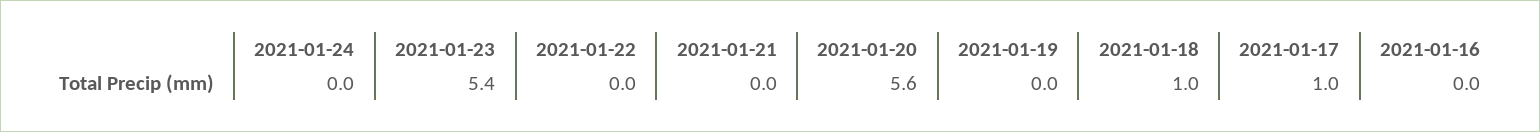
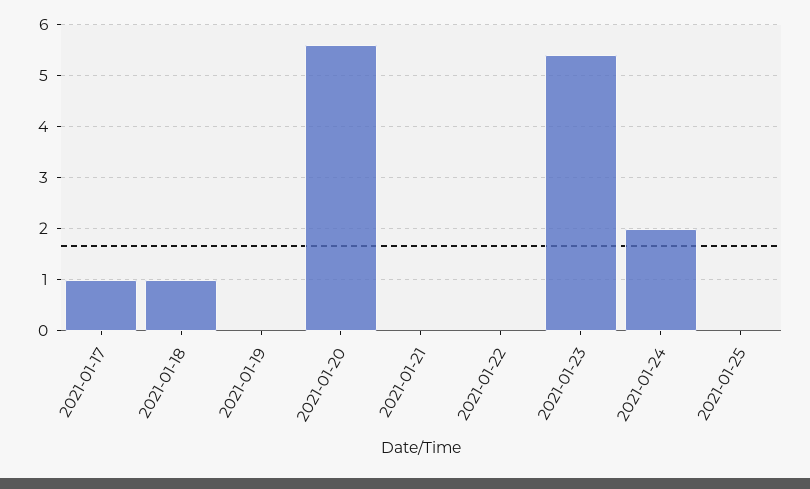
2021-01-24: 0 -> 2
2021-01-16: 0 -> none
2021-01-25: none -> 0

